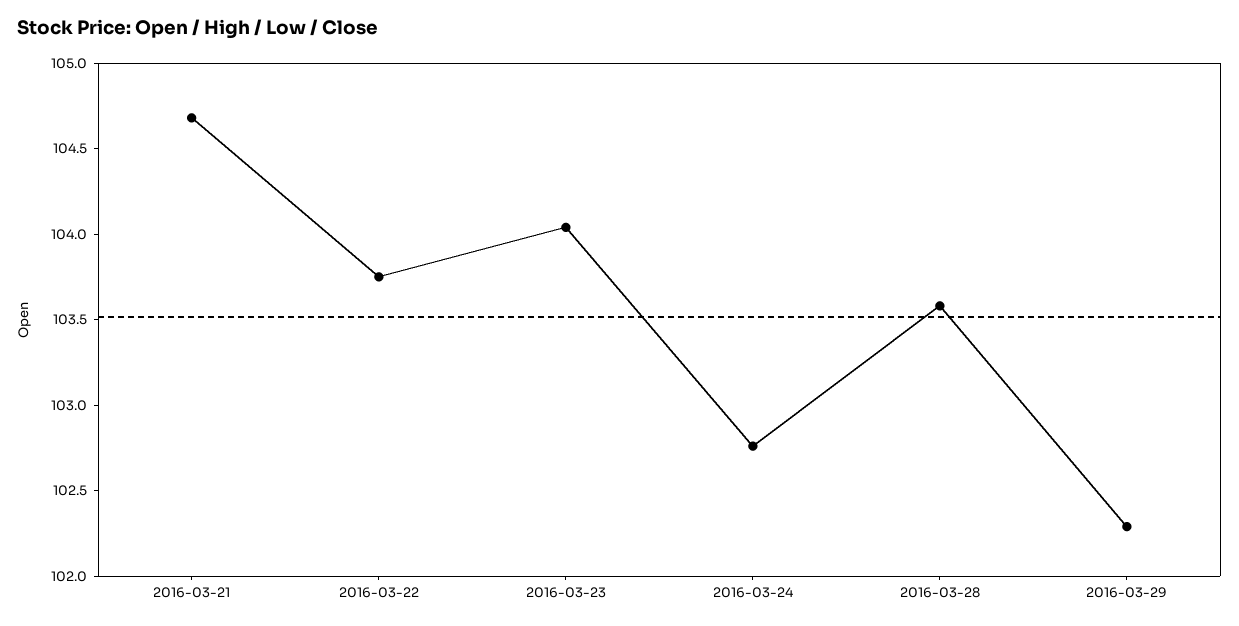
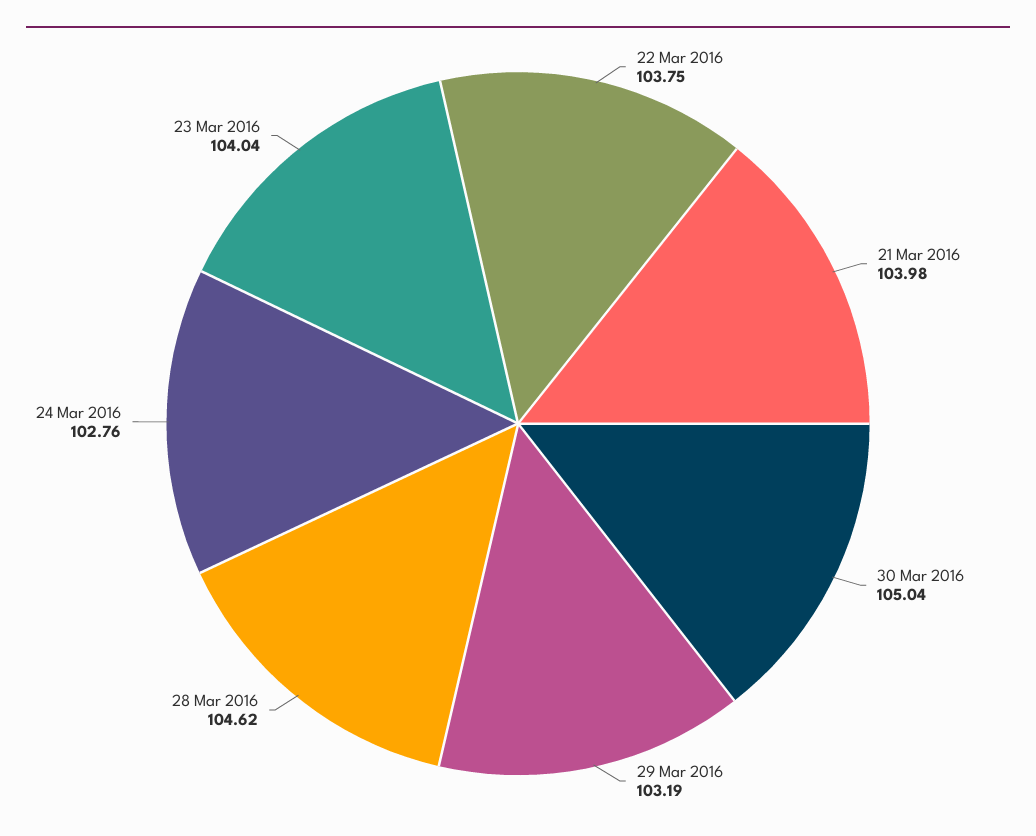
2016-03-21: 104.7 -> 103.98
2016-03-28: 103.6 -> 104.62
2016-03-29: 102.3 -> 103.19
30 Mar 2016: none -> 105.04

